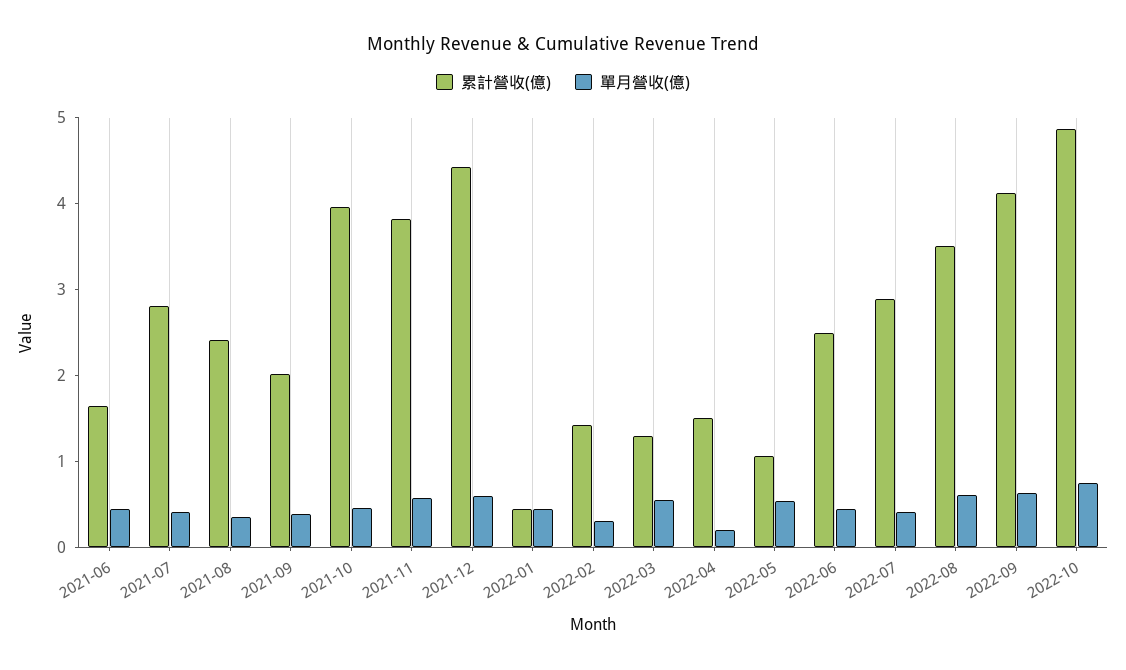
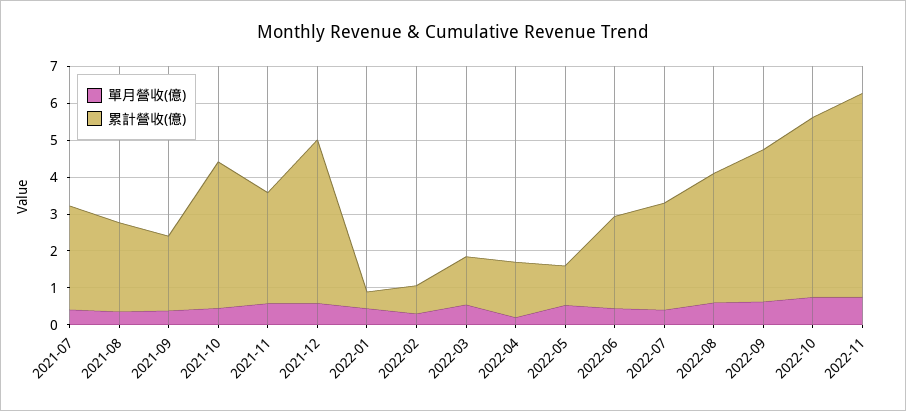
累計營收(億), 2021-06: 1.6 -> none
單月營收(億), 2021-06: 0.4 -> none
累計營收(億), 2021-11: 3.8 -> 3
累計營收(億), 2022-02: 1.4 -> 0.75
單月營收(億), 2022-11: none -> 0.75
累計營收(億), 2022-11: none -> 5.5

